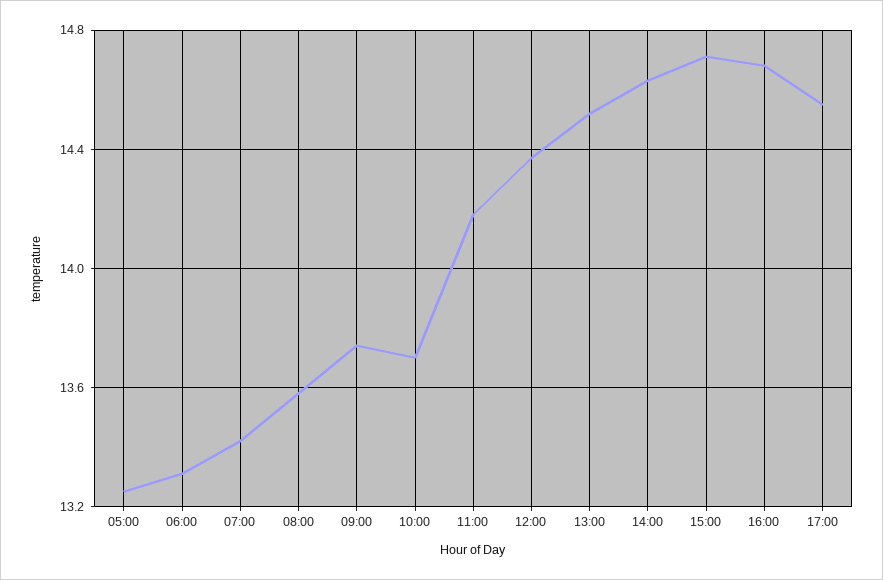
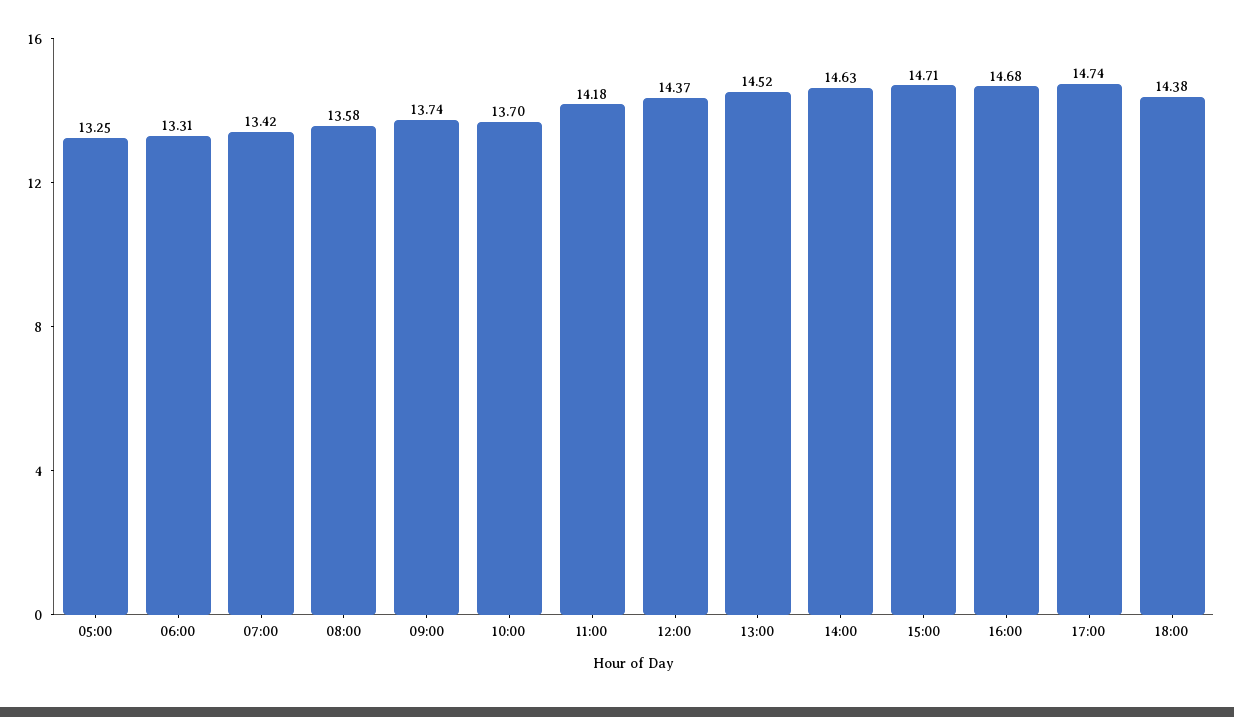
17:00: 14.55 -> 14.74
18:00: none -> 14.38

